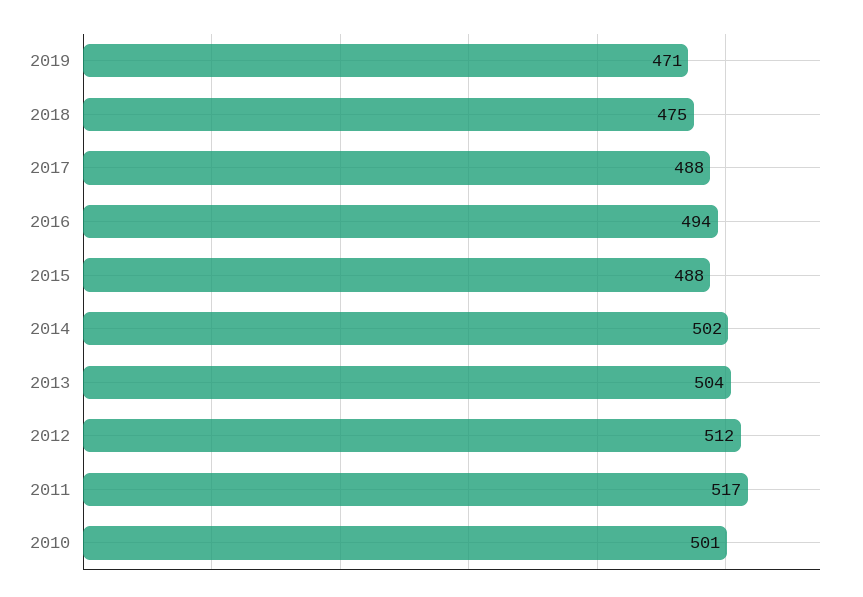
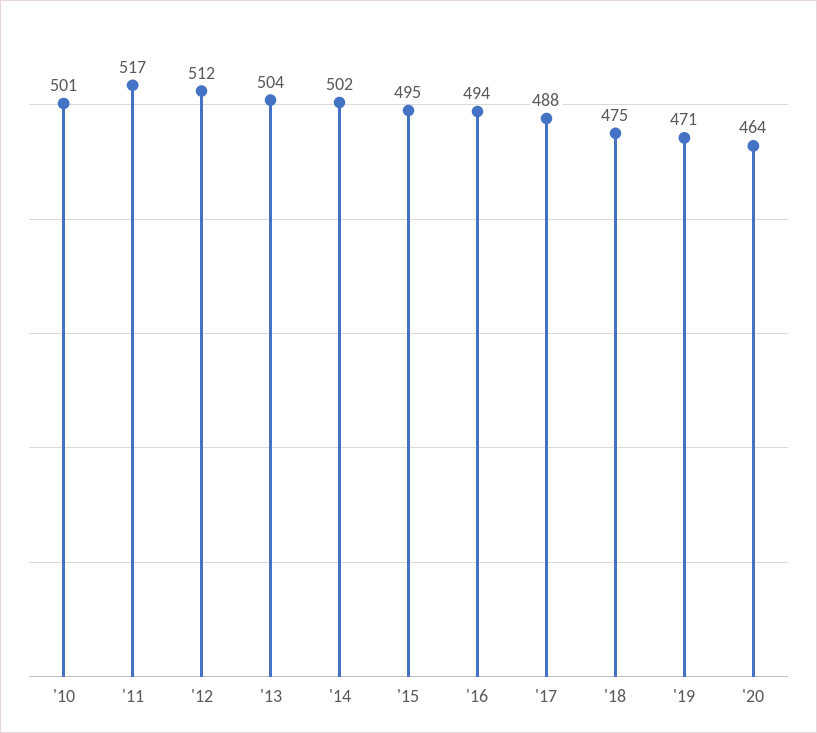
2015: 488 -> 495
'20: none -> 464

